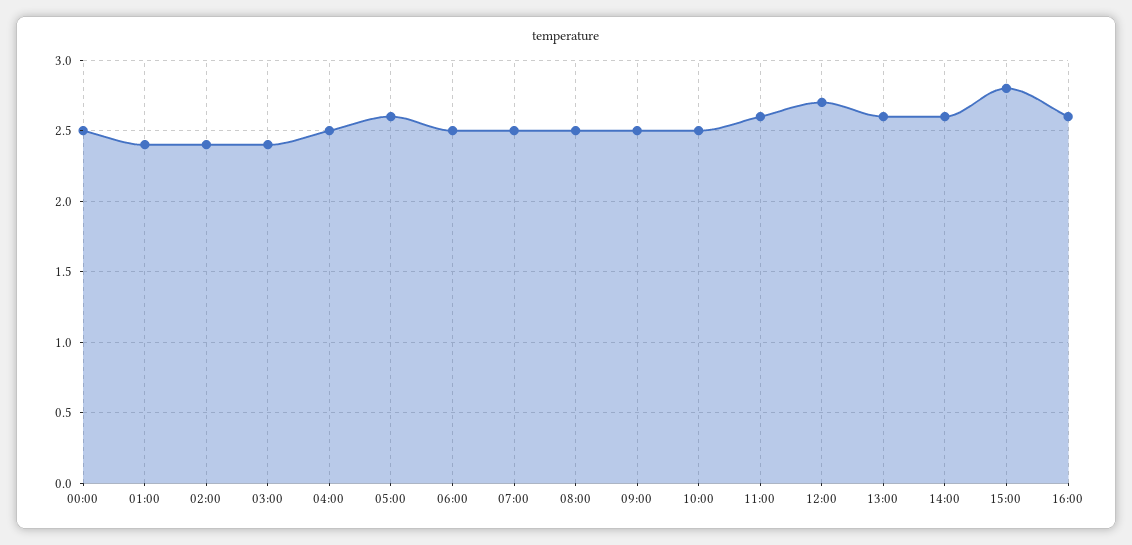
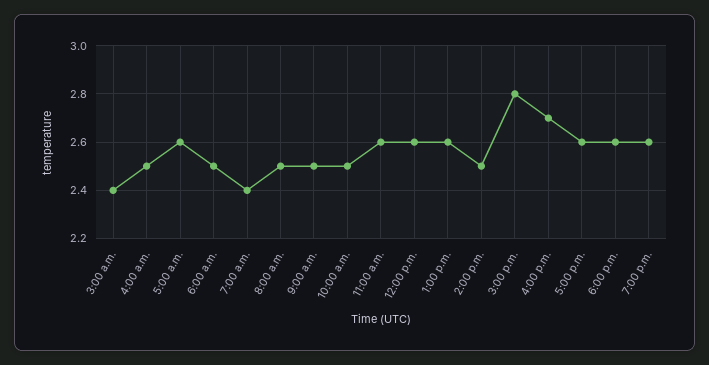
00:00: 2.5 -> none
01:00: 2.4 -> none
02:00: 2.4 -> none
07:00: 2.5 -> 2.4
12:00: 2.7 -> 2.6
14:00: 2.6 -> 2.5
16:00: 2.6 -> 2.7
5:00 p.m.: none -> 2.6
6:00 p.m.: none -> 2.6
7:00 p.m.: none -> 2.6

